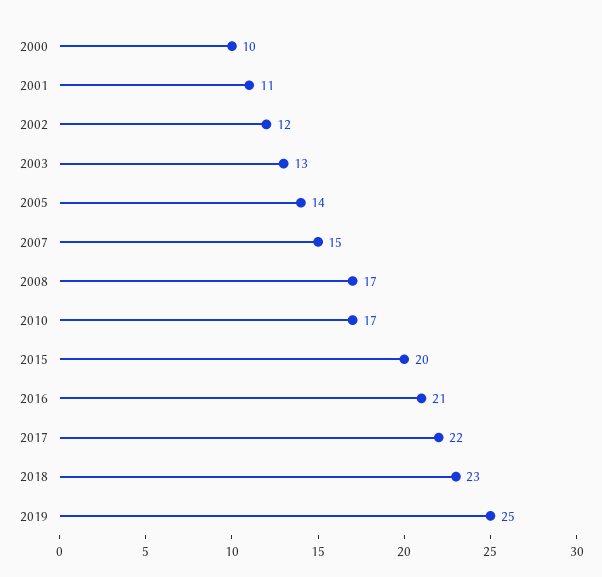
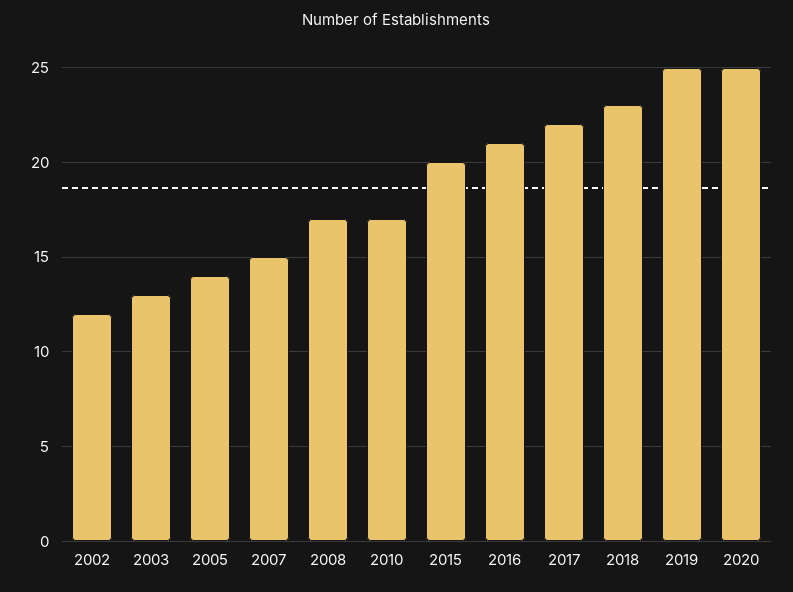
2000: 10 -> none
2001: 11 -> none
2020: none -> 25

